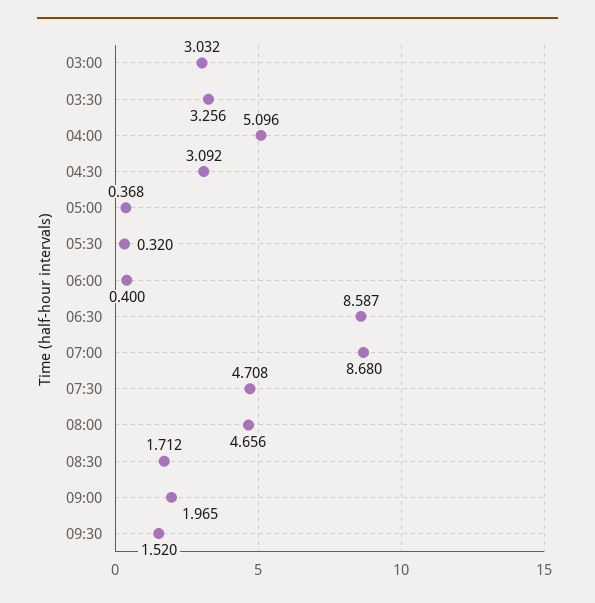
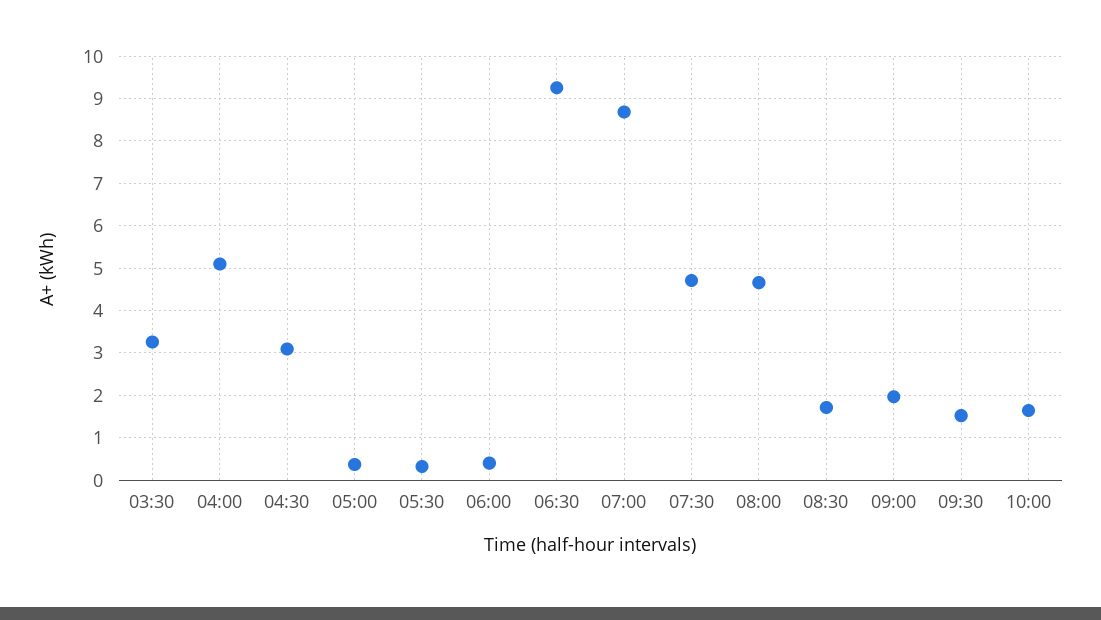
03:00: 3.032 -> none
06:30: 8.587 -> 9.2
10:00: none -> 1.6

